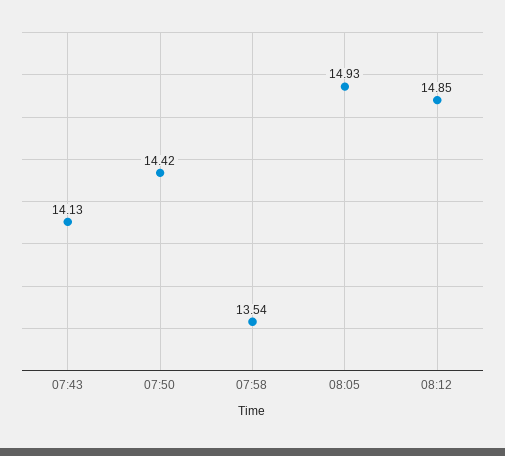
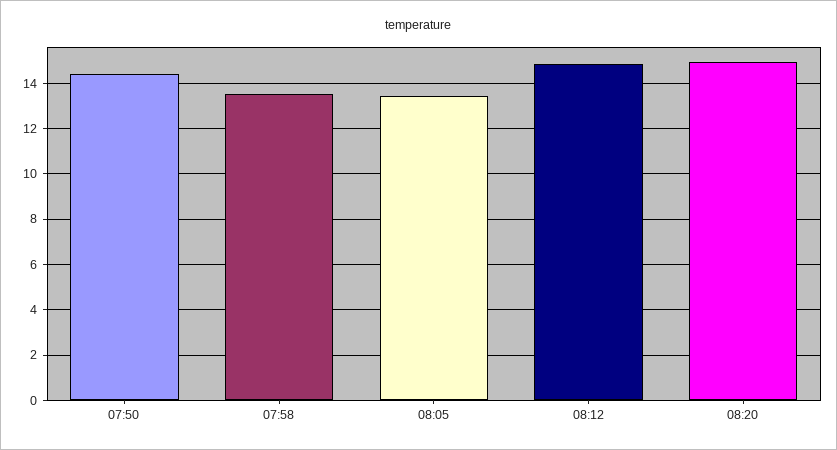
07:43: 14.13 -> none
08:05: 14.93 -> 13.5
08:20: none -> 15

